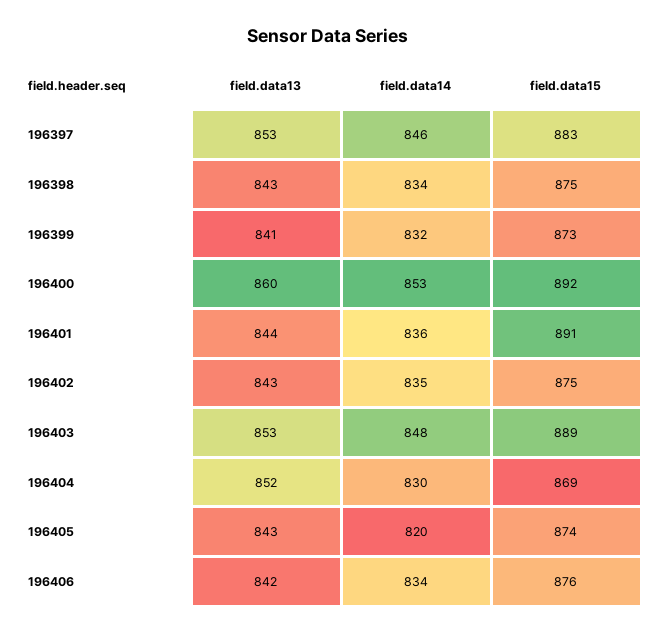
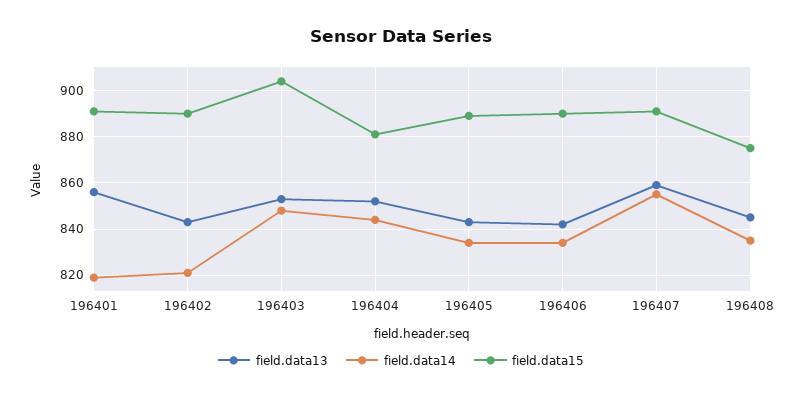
field.data13, 196397: 853 -> none
field.data14, 196397: 846 -> none
field.data15, 196397: 883 -> none
field.data13, 196398: 843 -> none
field.data14, 196398: 834 -> none
field.data15, 196398: 875 -> none
field.data13, 196399: 841 -> none
field.data14, 196399: 832 -> none
field.data15, 196399: 873 -> none
field.data13, 196400: 860 -> none
field.data14, 196400: 853 -> none
field.data15, 196400: 892 -> none
field.data13, 196401: 844 -> 855
field.data14, 196401: 836 -> 820
field.data14, 196402: 835 -> 820
field.data15, 196402: 875 -> 890
field.data15, 196403: 889 -> 905
field.data14, 196404: 830 -> 845
field.data15, 196404: 869 -> 880
field.data14, 196405: 820 -> 835
field.data15, 196405: 874 -> 890
field.data15, 196406: 876 -> 890
field.data13, 196407: none -> 860
field.data14, 196407: none -> 855
field.data15, 196407: none -> 890
field.data13, 196408: none -> 845
field.data14, 196408: none -> 835
field.data15, 196408: none -> 875

